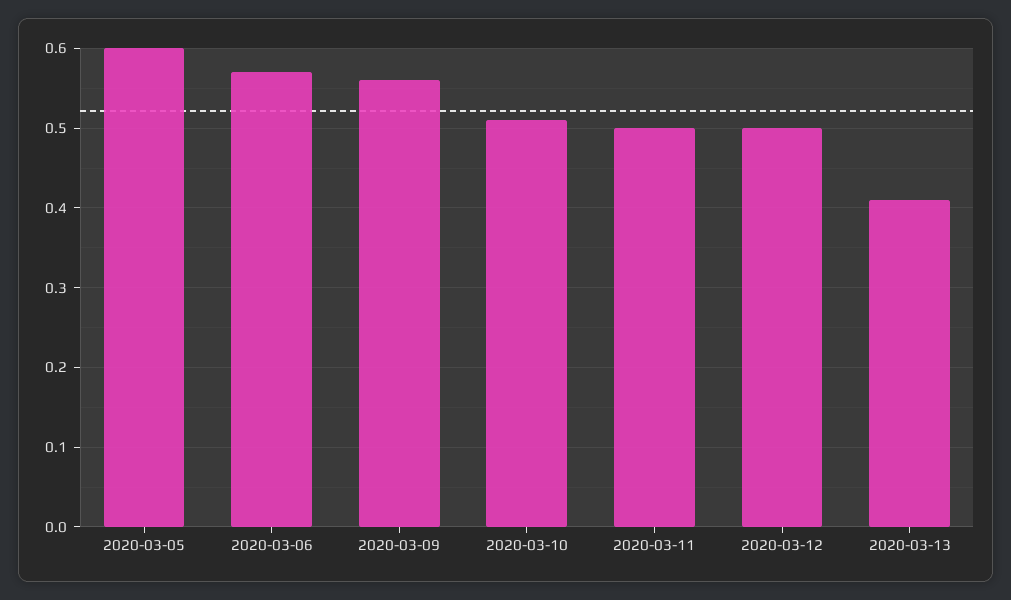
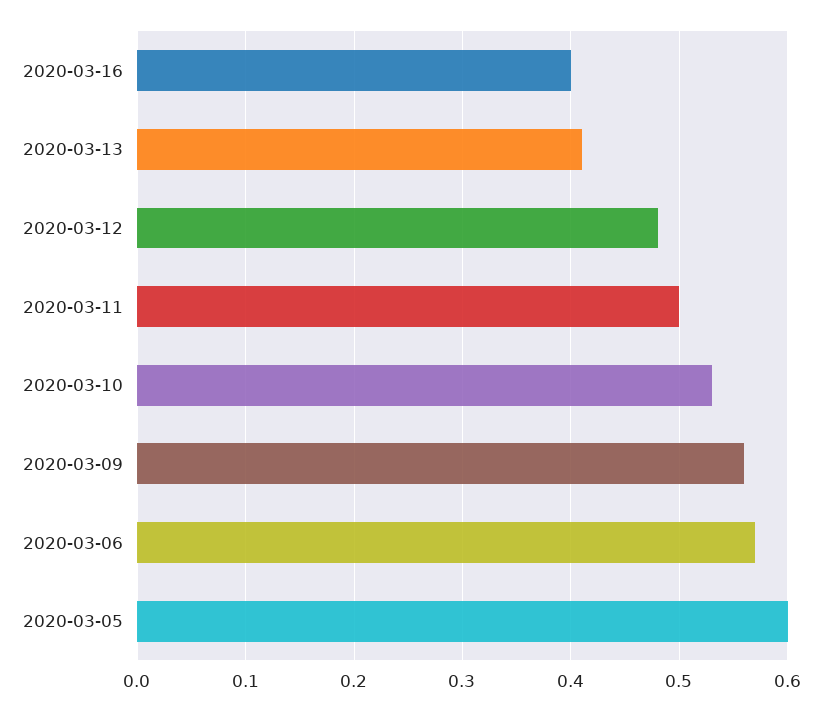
2020-03-10: 0.51 -> 0.53
2020-03-12: 0.5 -> 0.48
2020-03-16: none -> 0.4

